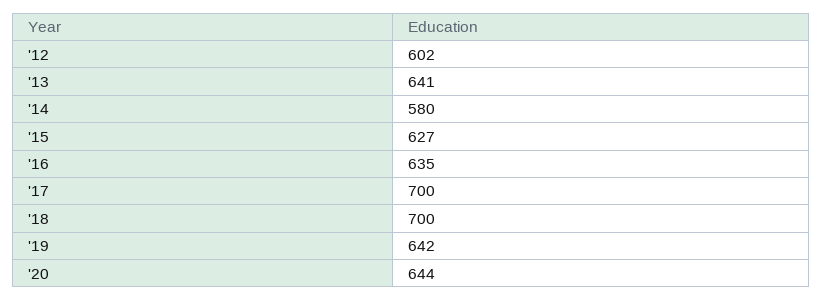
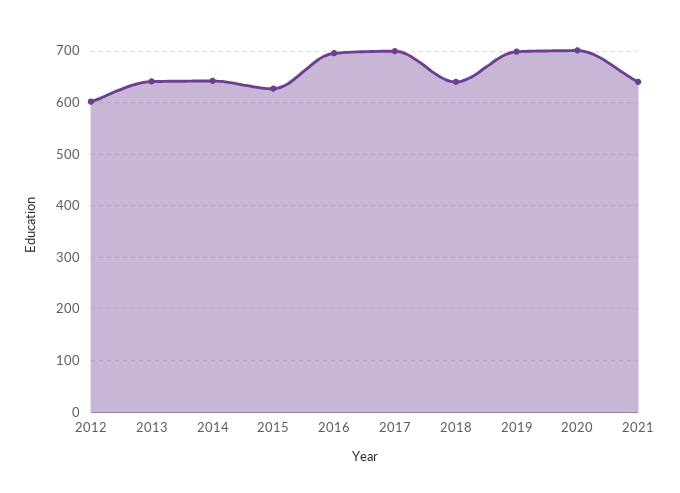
'14: 580 -> 640
'16: 635 -> 700
'18: 700 -> 640
'19: 642 -> 700
'20: 644 -> 700
2021: none -> 640

